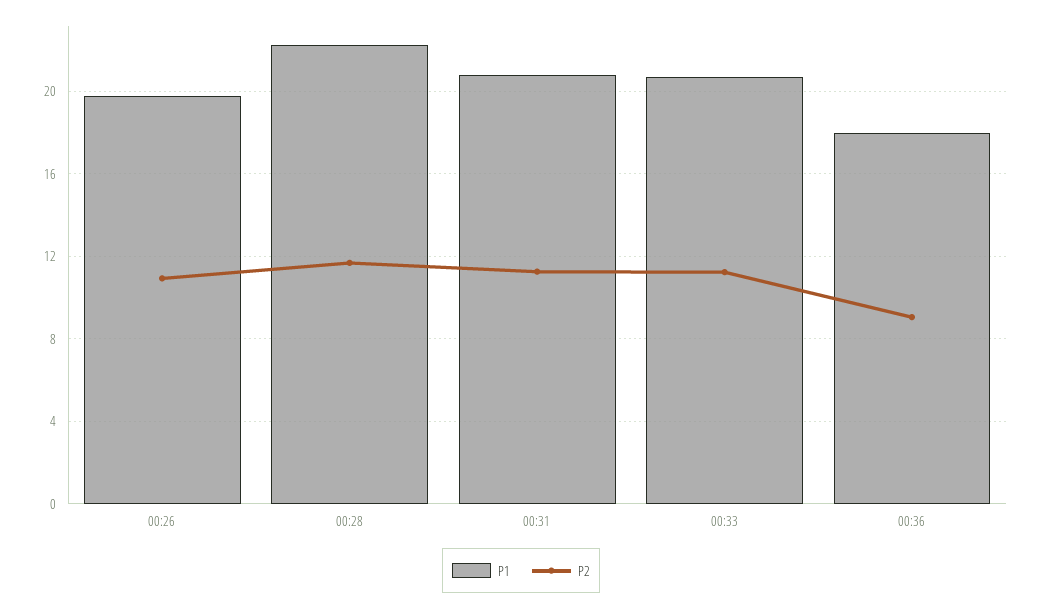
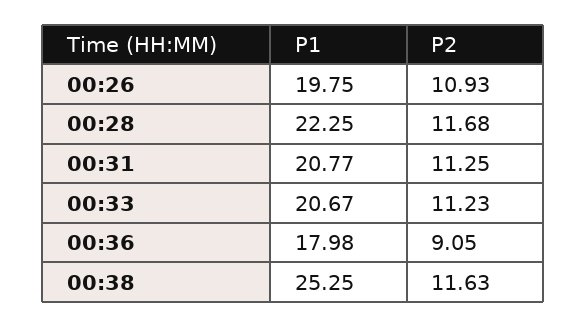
P1, 00:38: none -> 25.25
P2, 00:38: none -> 11.63

